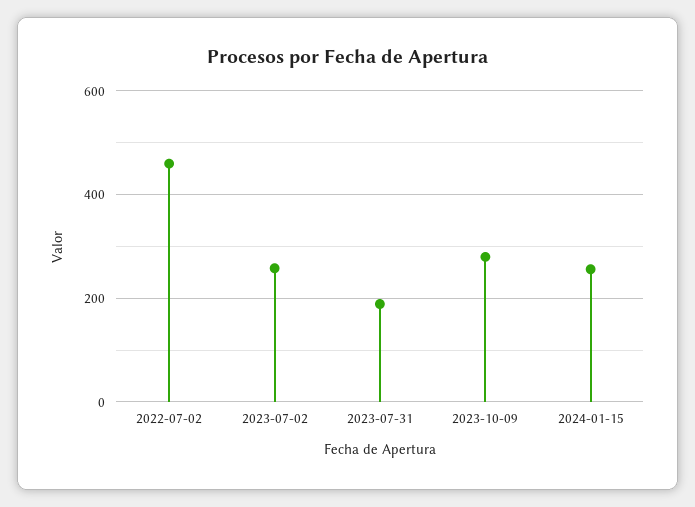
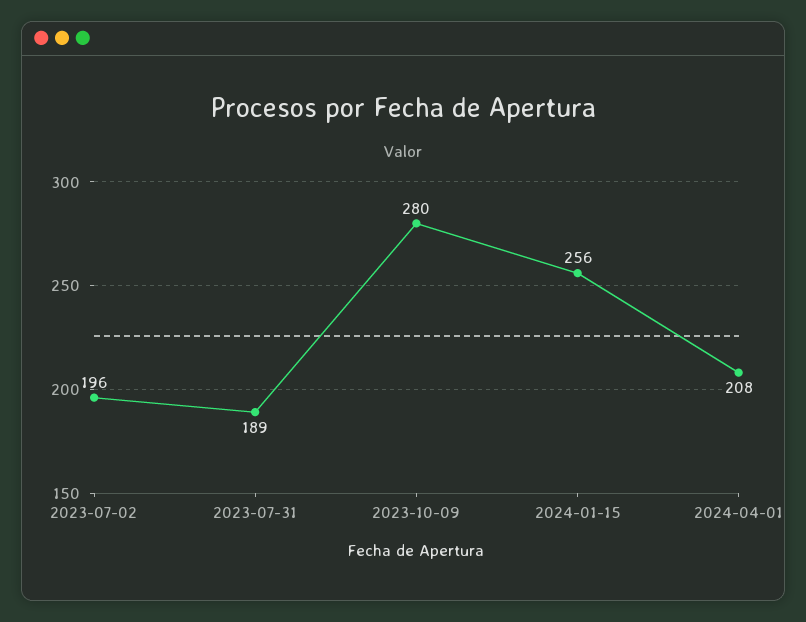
2022-07-02: 460 -> none
2023-07-02: 260 -> 196
2024-04-01: none -> 208

